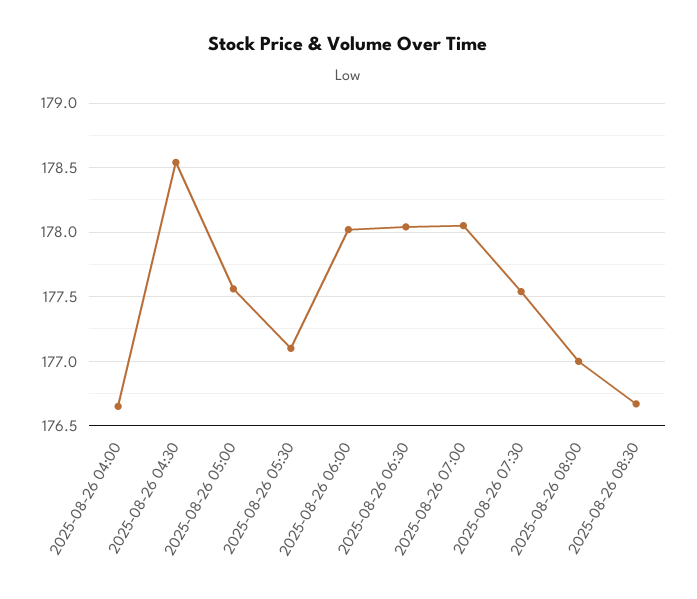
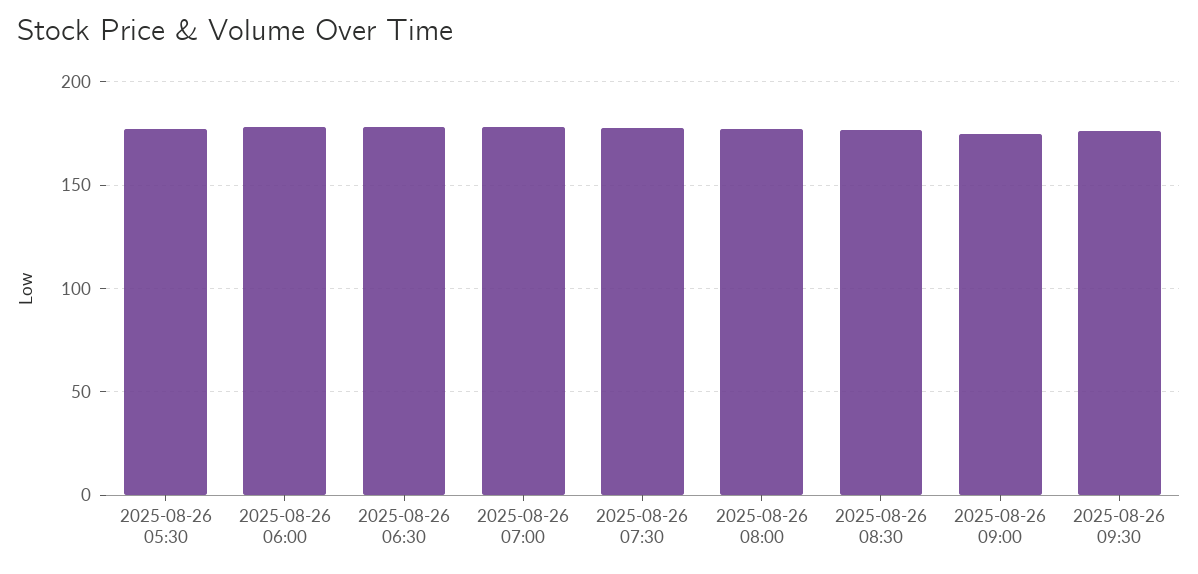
2025-08-26 04:00: 176.65 -> none
2025-08-26 04:30: 178.55 -> none
2025-08-26 05:00: 177.55 -> none
2025-08-26 09:00: none -> 175
2025-08-26 09:30: none -> 175

